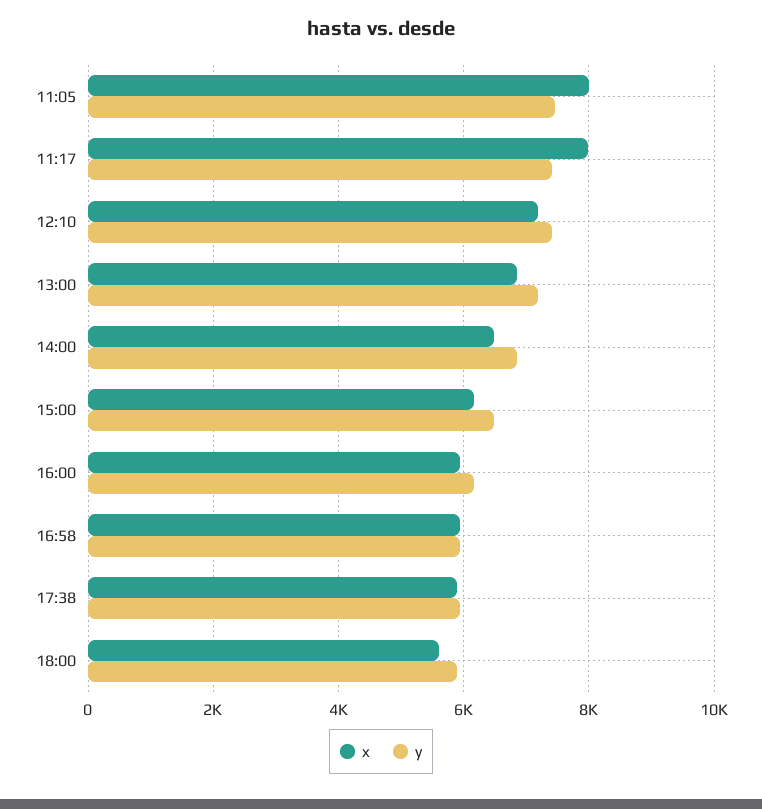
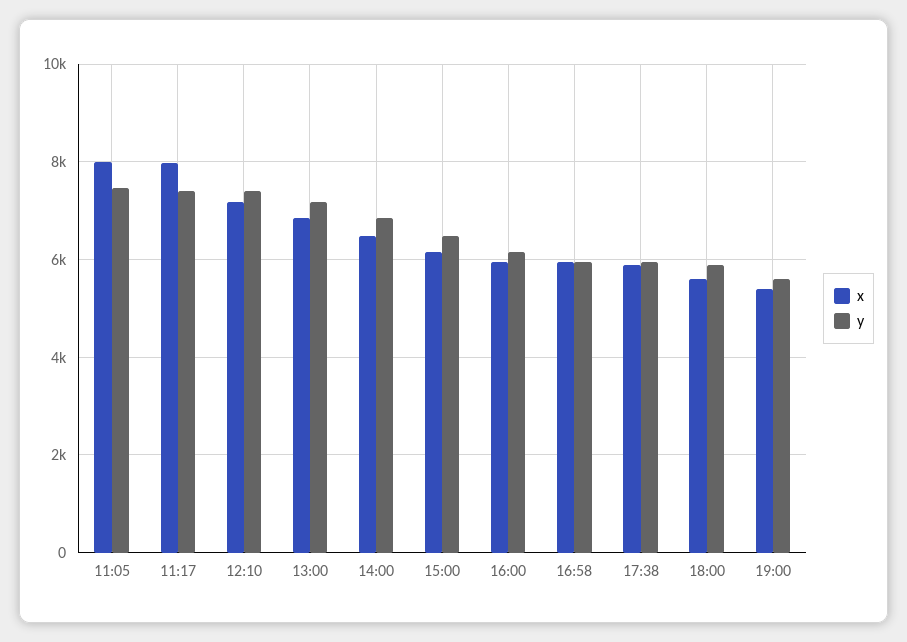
x, 19:00: none -> 5400
y, 19:00: none -> 5600

